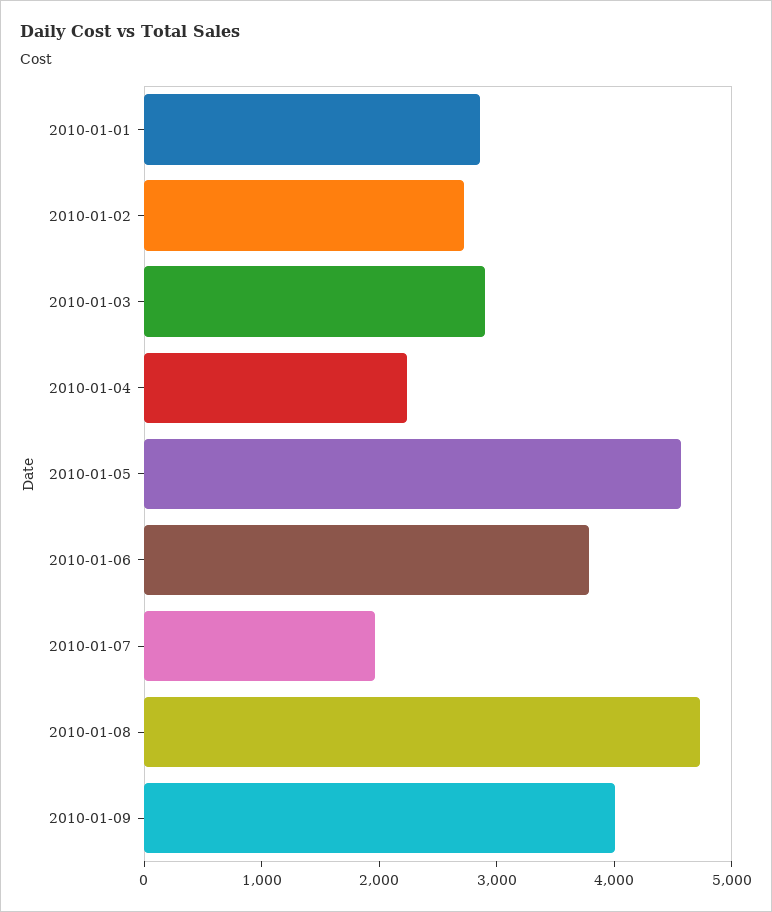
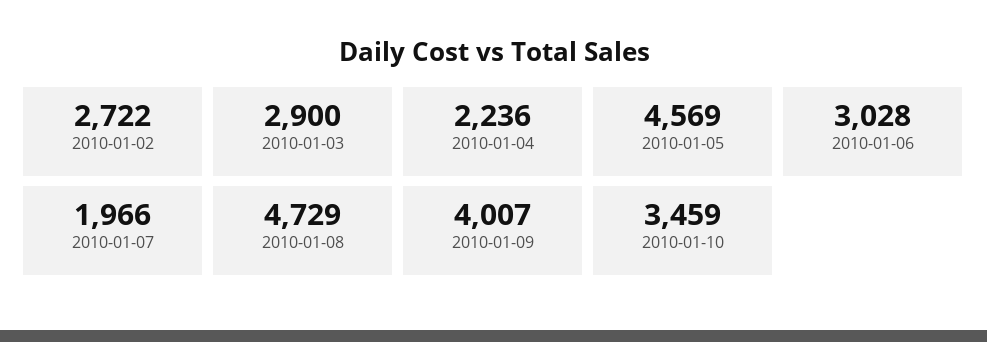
2010-01-01: 2800 -> none
2010-01-06: 3800 -> 3028
2010-01-10: none -> 3459

